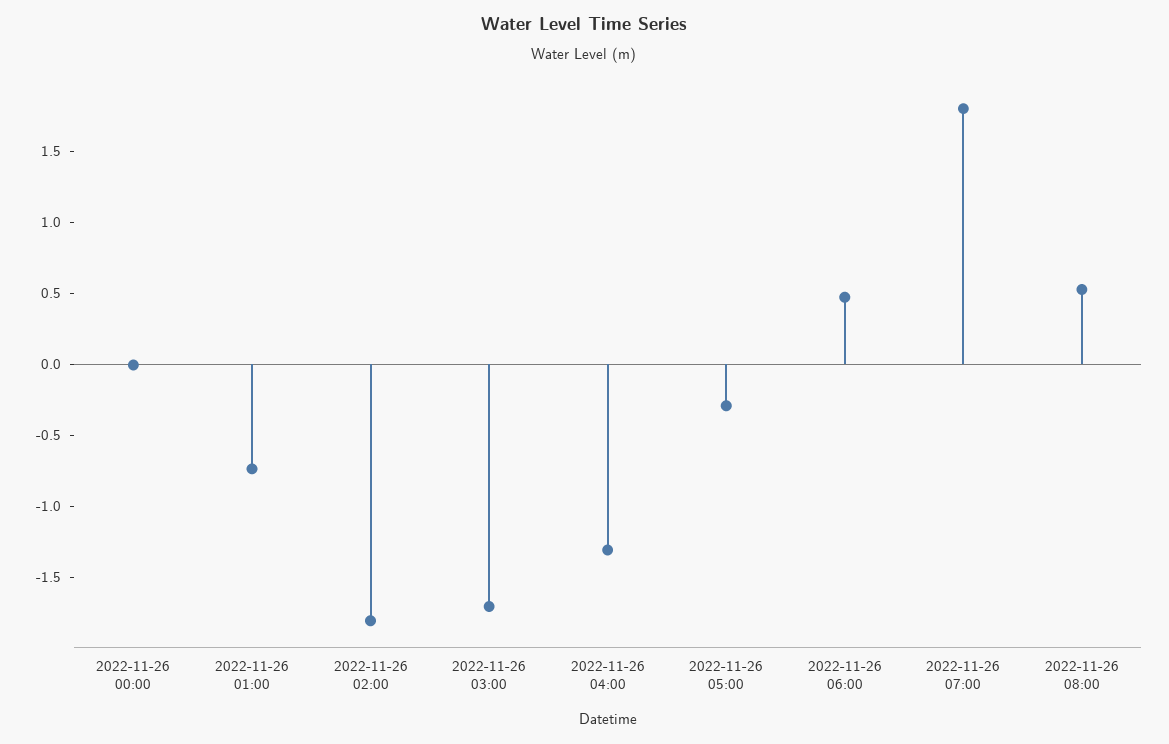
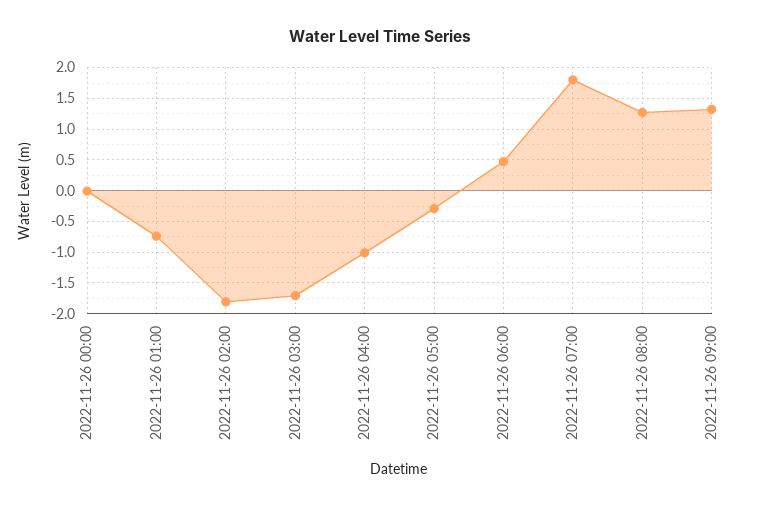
2022-11-26 04:00: -1.3 -> -1
2022-11-26 08:00: 0.5 -> 1.3
2022-11-26 09:00: none -> 1.3

